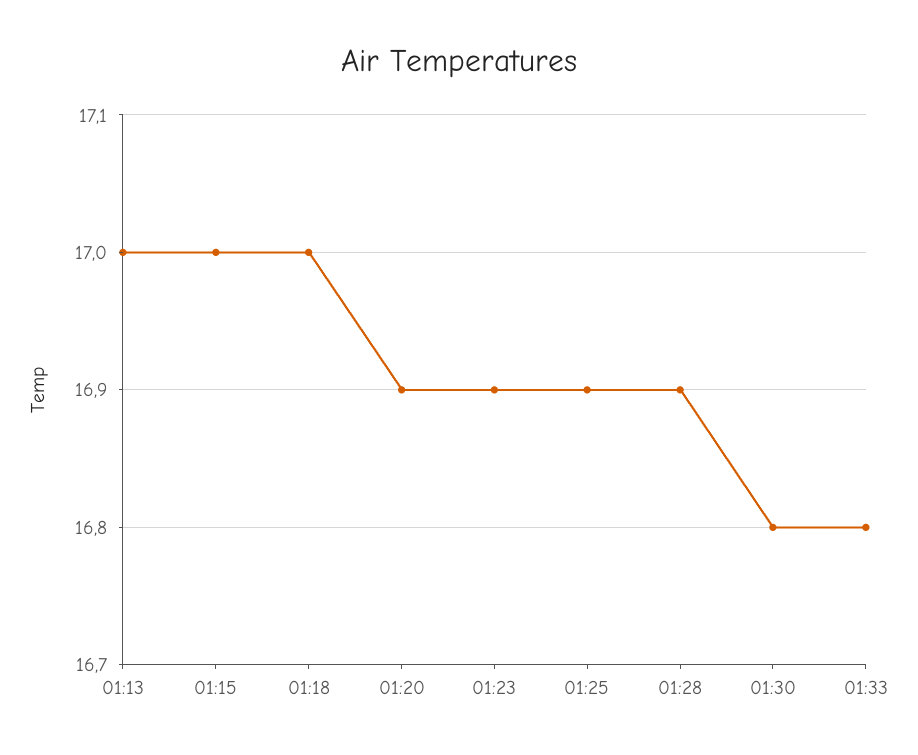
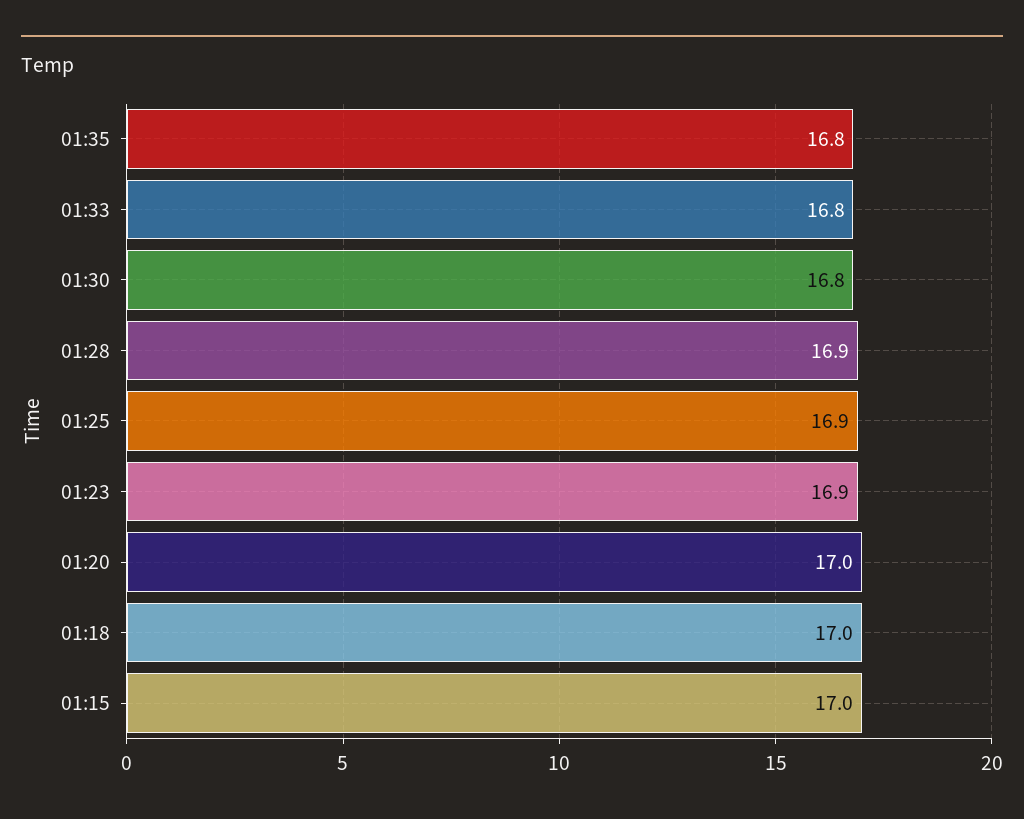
01:13: 17 -> none
01:20: 16.9 -> 17
01:35: none -> 16.8

